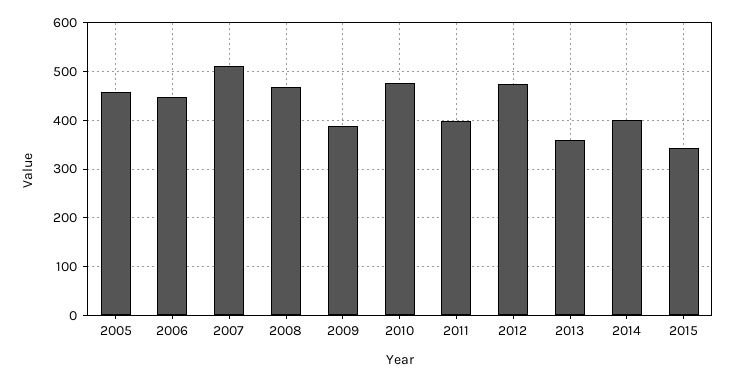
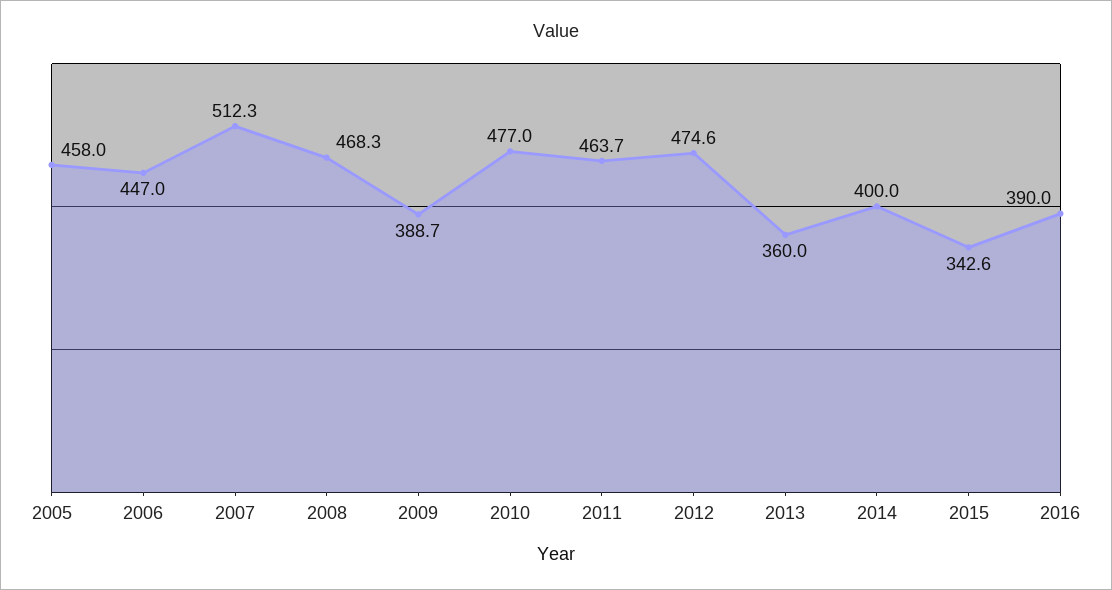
2011: 400 -> 463.7
2016: none -> 390

